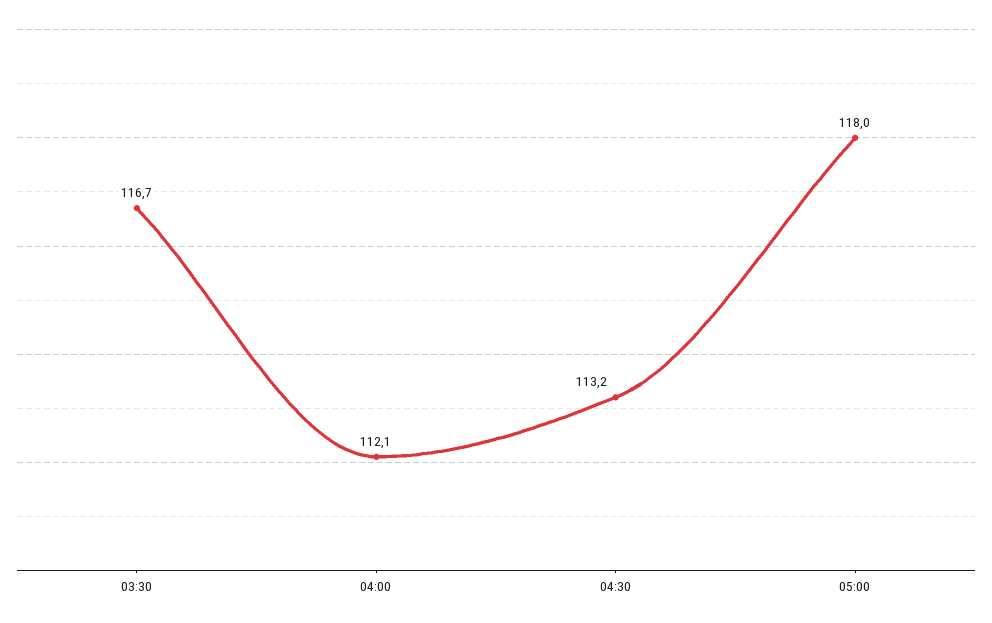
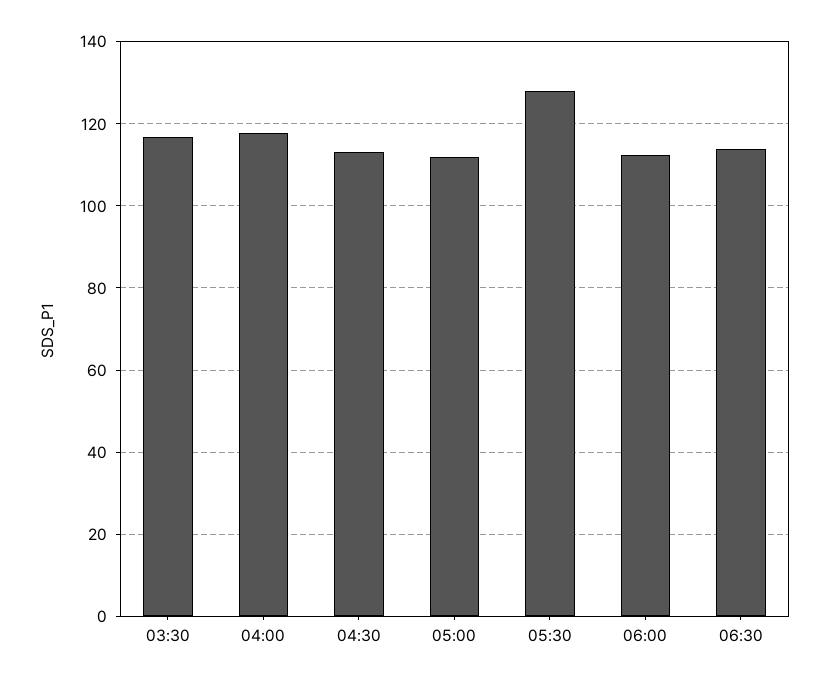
04:00: 112.1 -> 118
05:00: 118 -> 112
05:30: none -> 128
06:00: none -> 112
06:30: none -> 114

